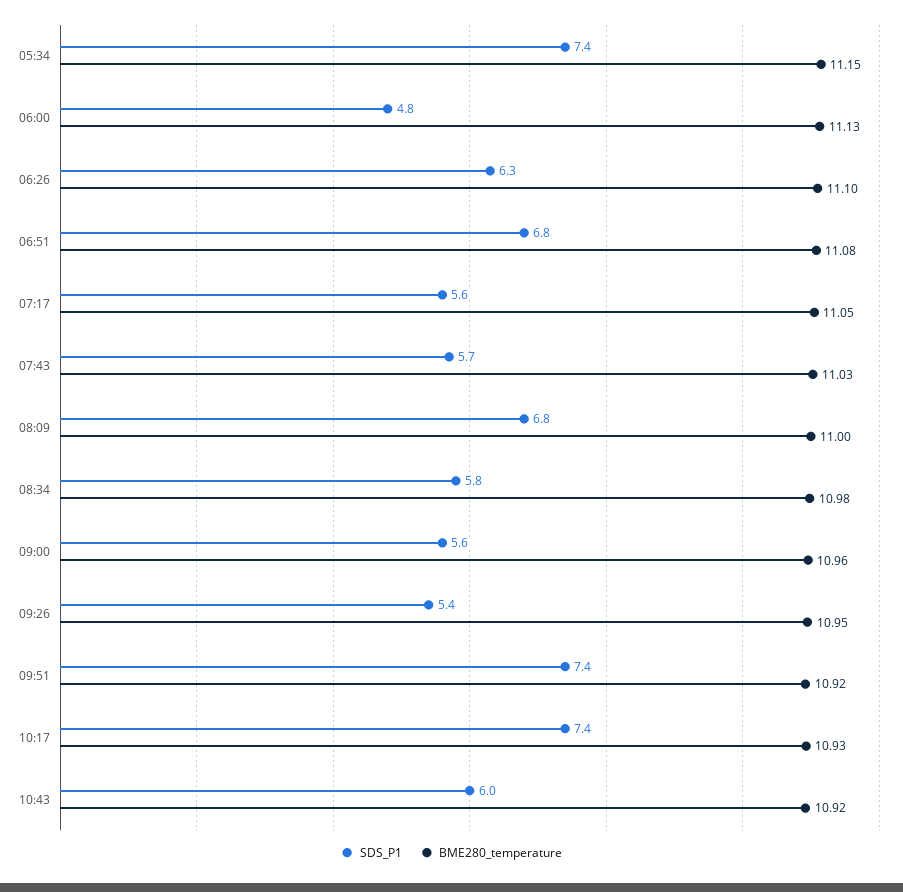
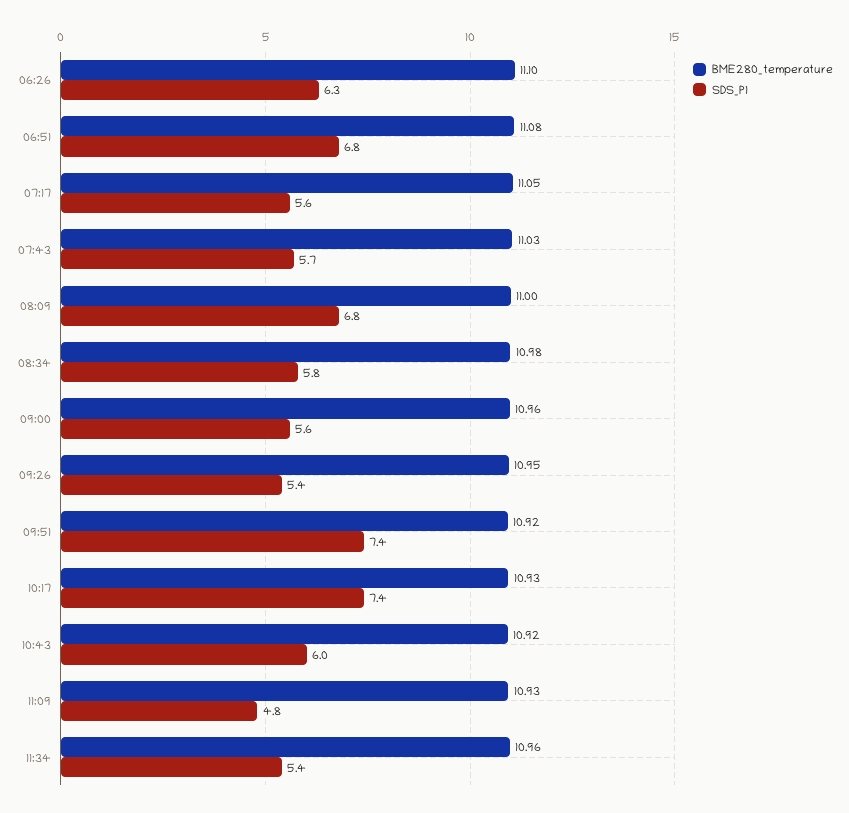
SDS_P1, 05:34: 7.4 -> none
BME280_temperature, 05:34: 11.15 -> none
SDS_P1, 06:00: 4.8 -> none
BME280_temperature, 06:00: 11.13 -> none
BME280_temperature, 11:09: none -> 10.93
SDS_P1, 11:09: none -> 4.8
BME280_temperature, 11:34: none -> 10.96
SDS_P1, 11:34: none -> 5.4

